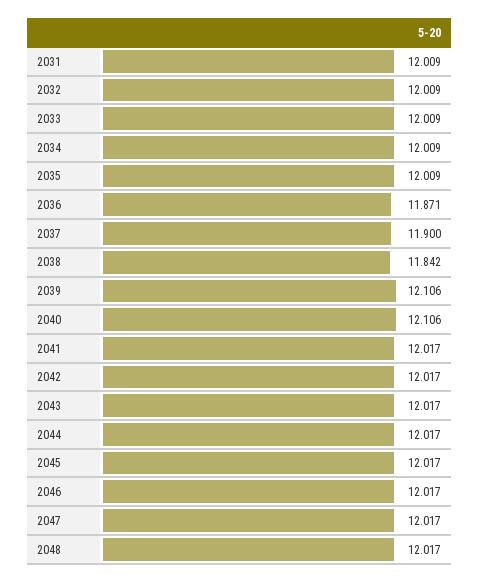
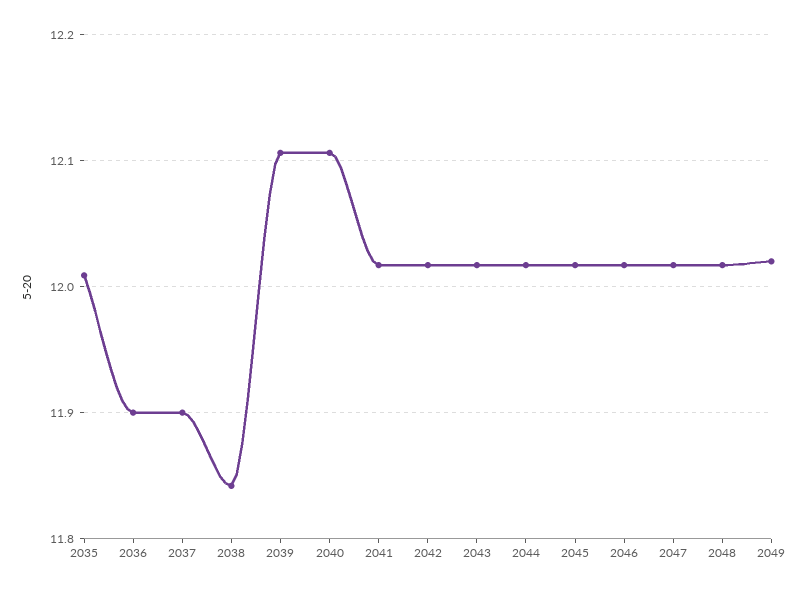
2031: 12.009 -> none
2032: 12.009 -> none
2033: 12.009 -> none
2034: 12.009 -> none
2036: 11.871 -> 11.9
2049: none -> 12.02

